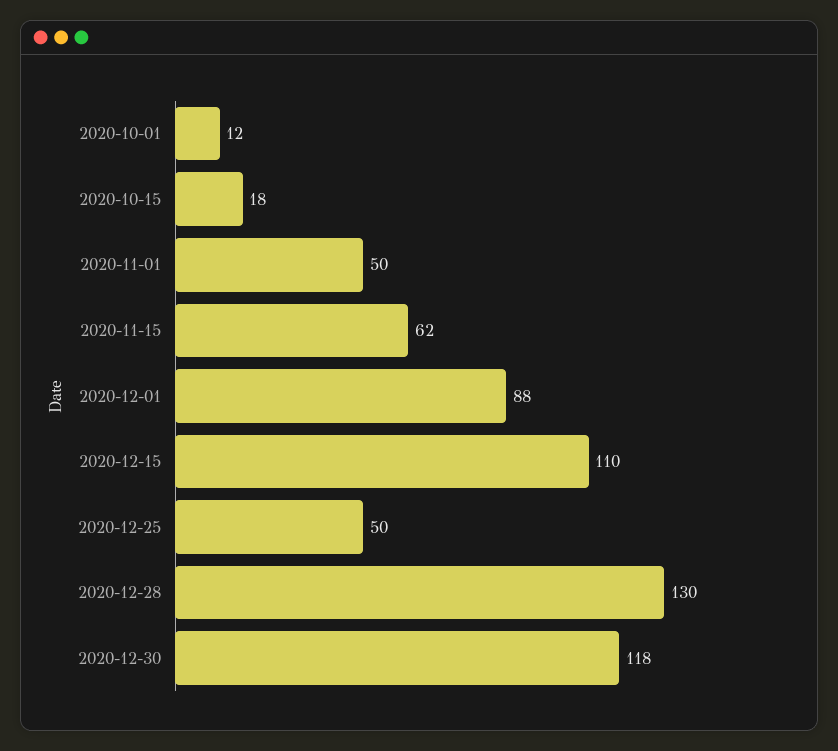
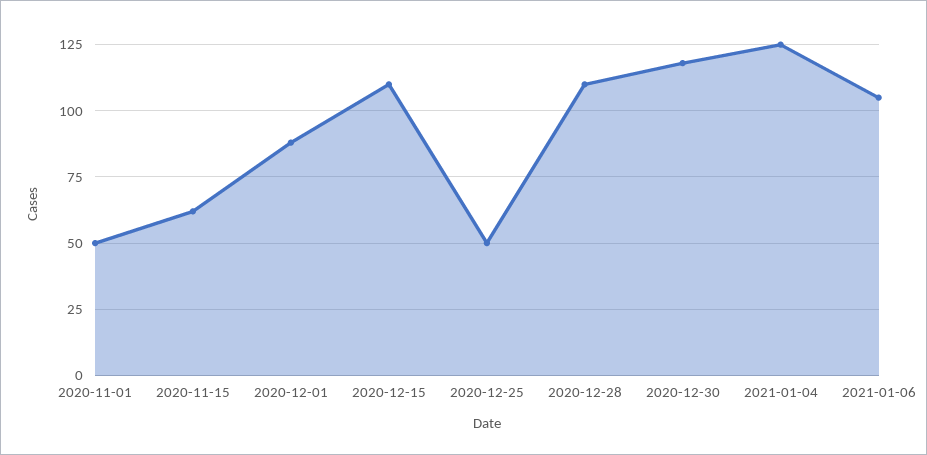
2020-10-01: 12 -> none
2020-10-15: 18 -> none
2020-12-28: 130 -> 110
2021-01-04: none -> 125
2021-01-06: none -> 105

